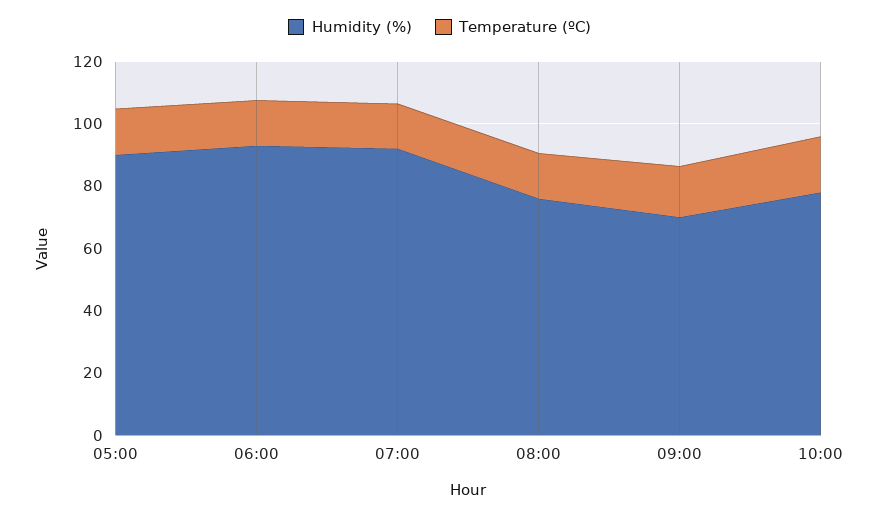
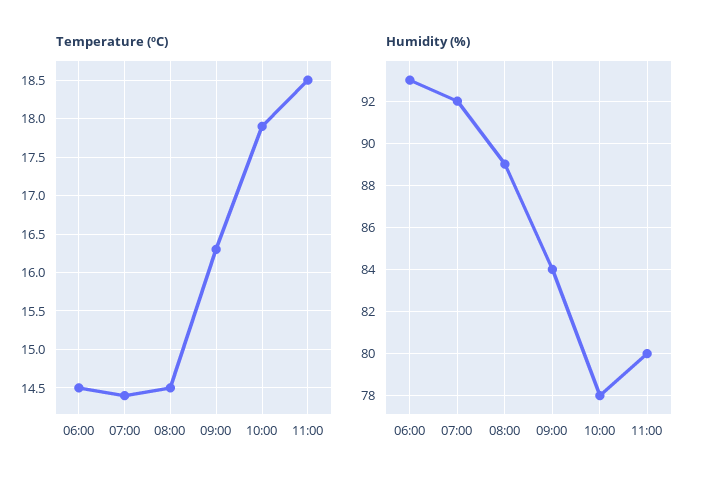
Humidity (%), 05:00: 90 -> none
Temperature (ºC), 05:00: 15 -> none
Humidity (%), 08:00: 75 -> 89
Humidity (%), 09:00: 70 -> 84
Temperature (ºC), 11:00: none -> 18.5
Humidity (%), 11:00: none -> 80

